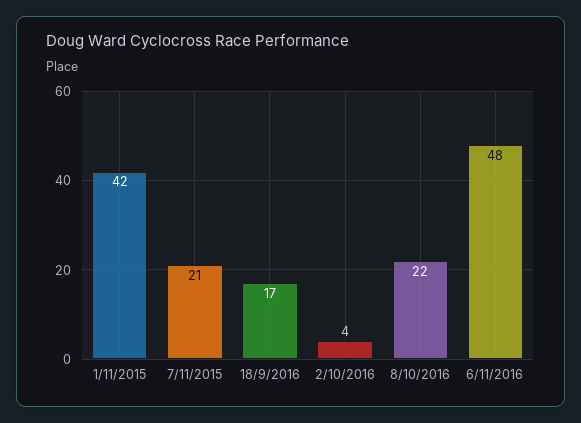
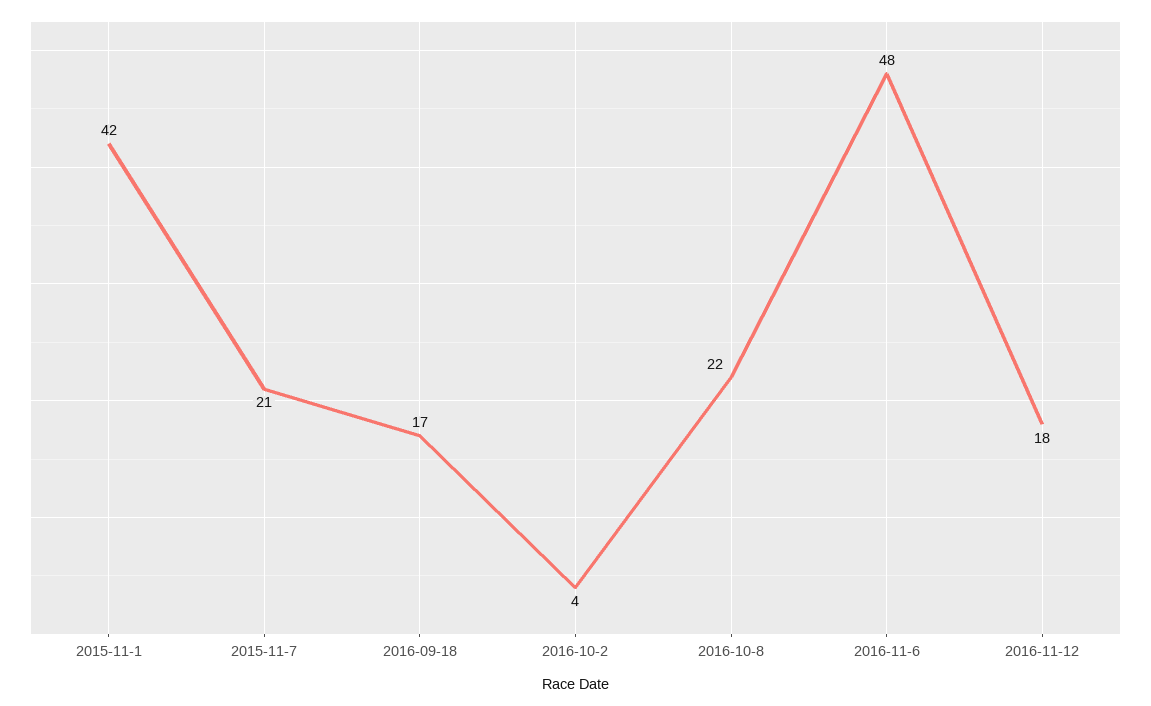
2016-11-12: none -> 18

